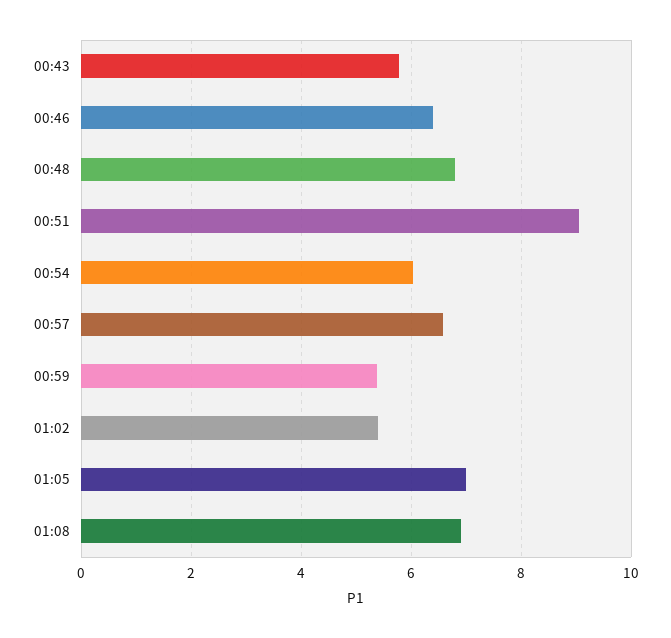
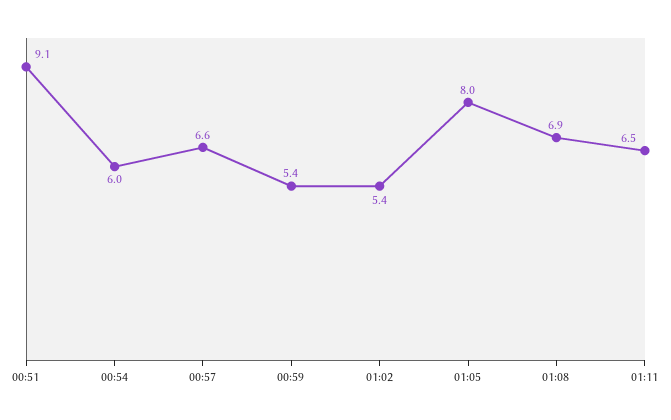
00:43: 5.8 -> none
00:46: 6.4 -> none
00:48: 6.8 -> none
01:05: 7 -> 8
01:11: none -> 6.5

